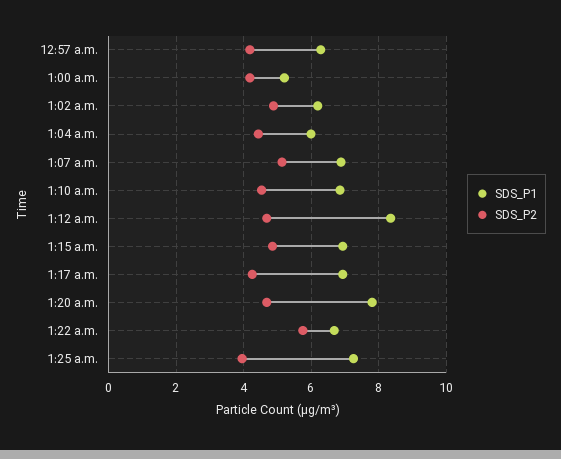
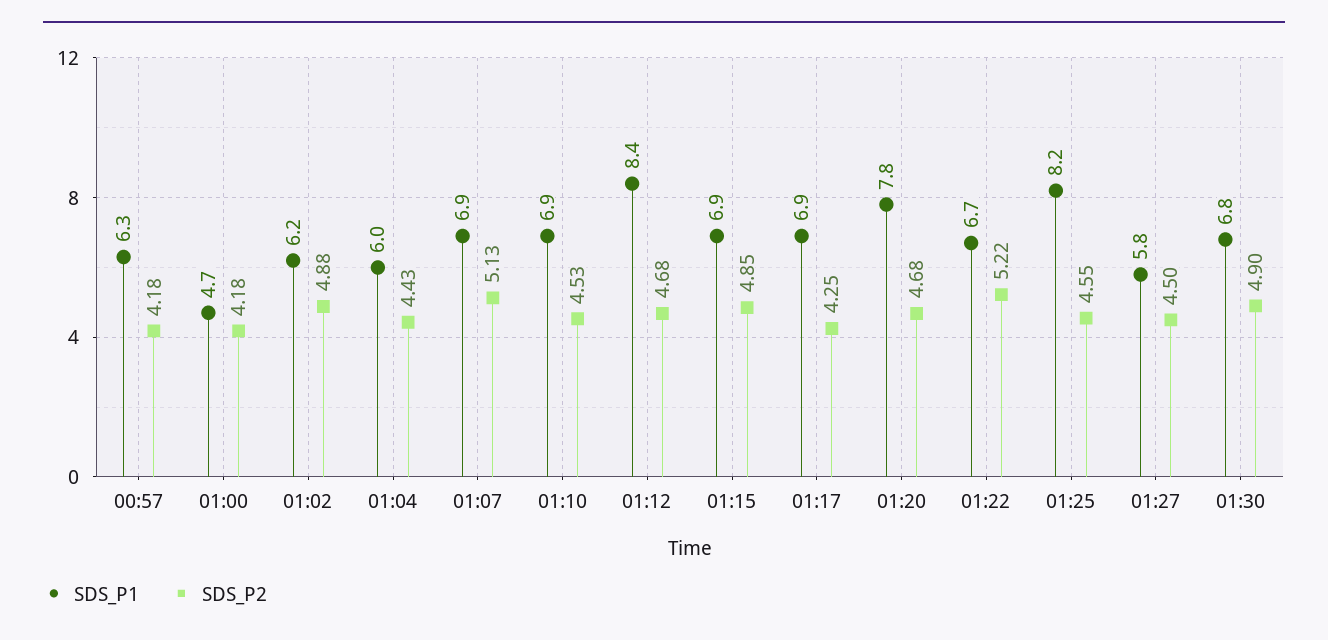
SDS_P1, 1:00 a.m.: 5.2 -> 4.7
SDS_P2, 1:22 a.m.: 5.8 -> 5.22
SDS_P1, 1:25 a.m.: 7.2 -> 8.2
SDS_P2, 1:25 a.m.: 4 -> 4.55
SDS_P1, 01:27: none -> 5.8
SDS_P2, 01:27: none -> 4.5
SDS_P1, 01:30: none -> 6.8
SDS_P2, 01:30: none -> 4.9

